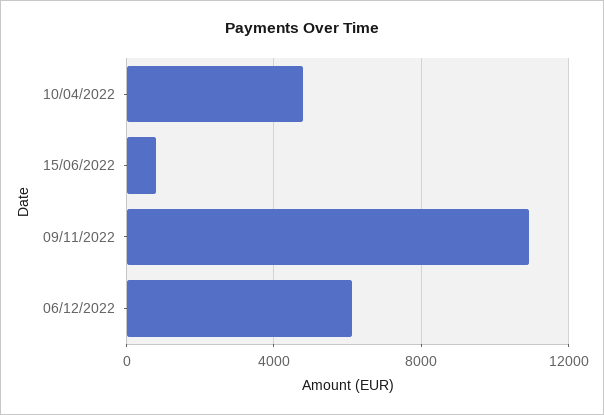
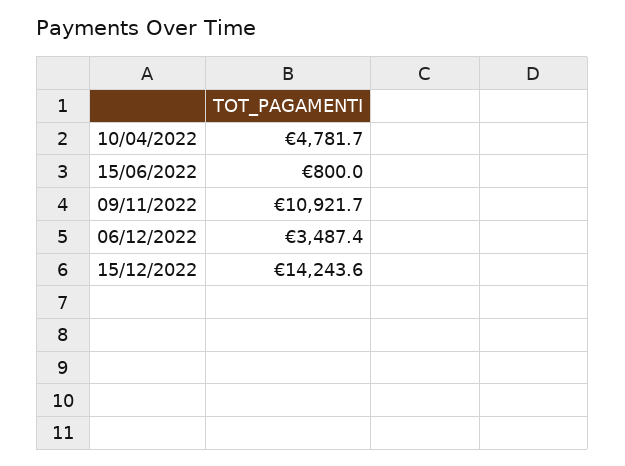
06/12/2022: 6000 -> 3487.4
15/12/2022: none -> 14243.6

